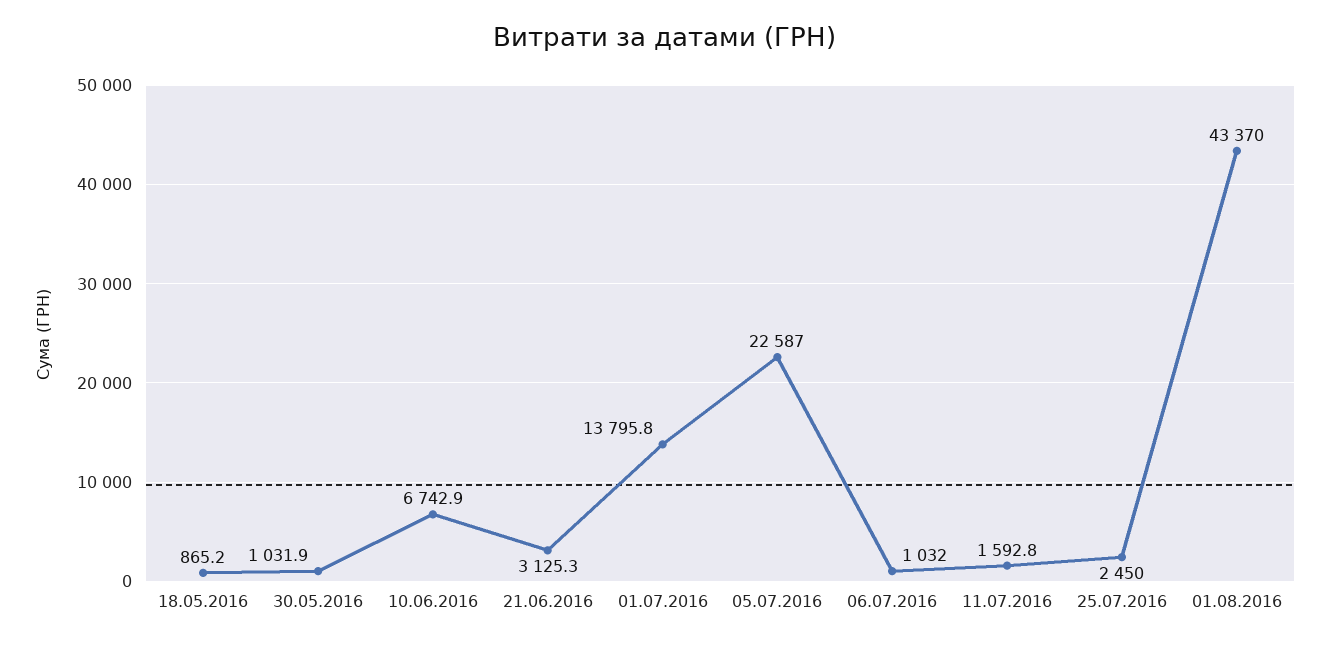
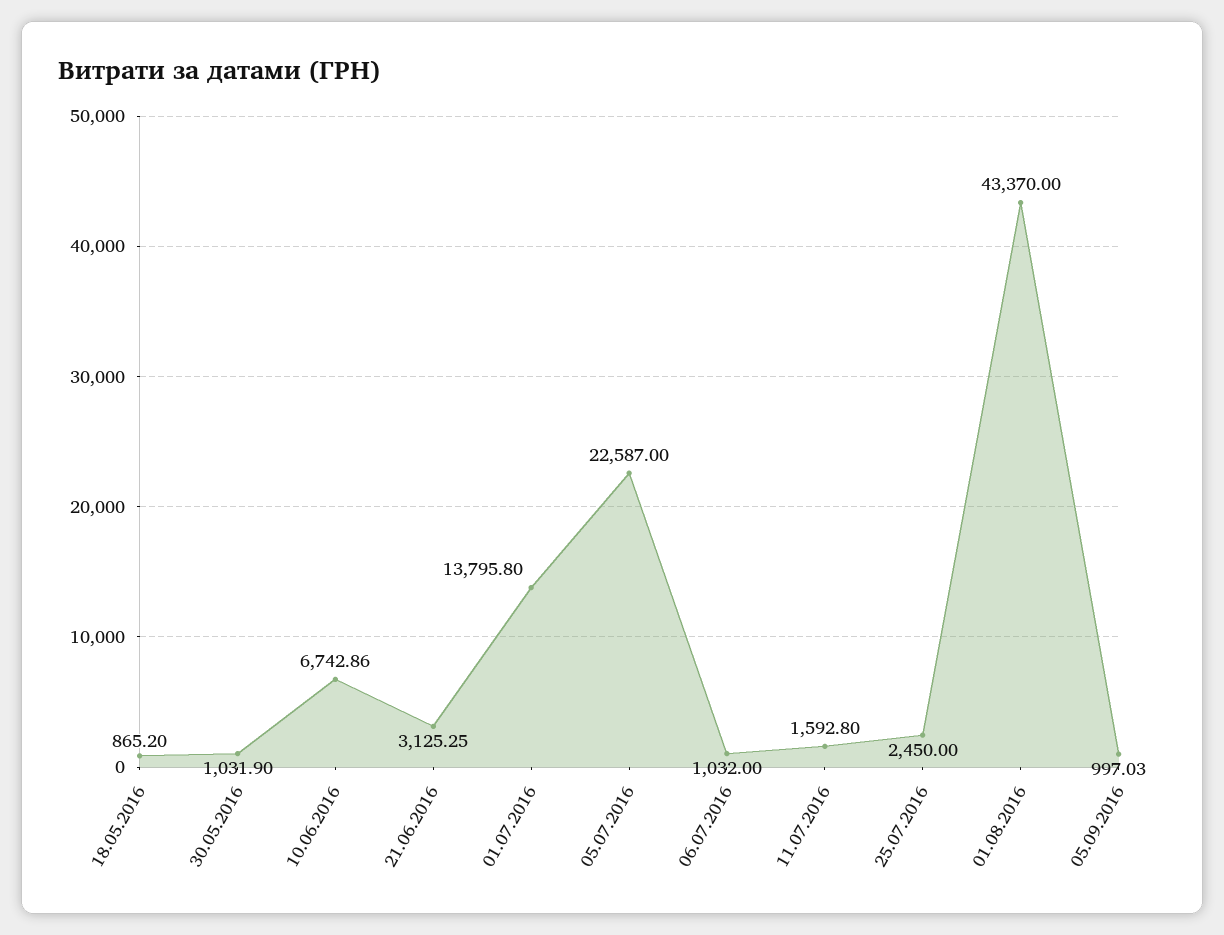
05.09.2016: none -> 997.03

